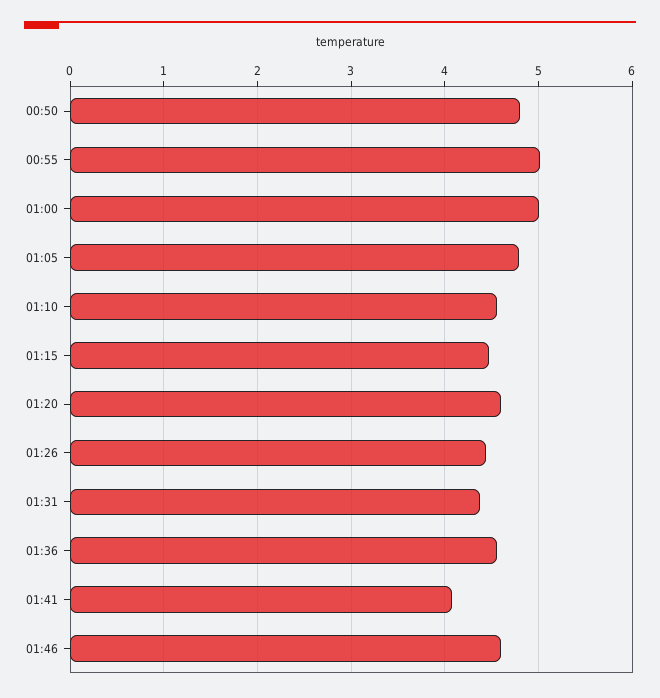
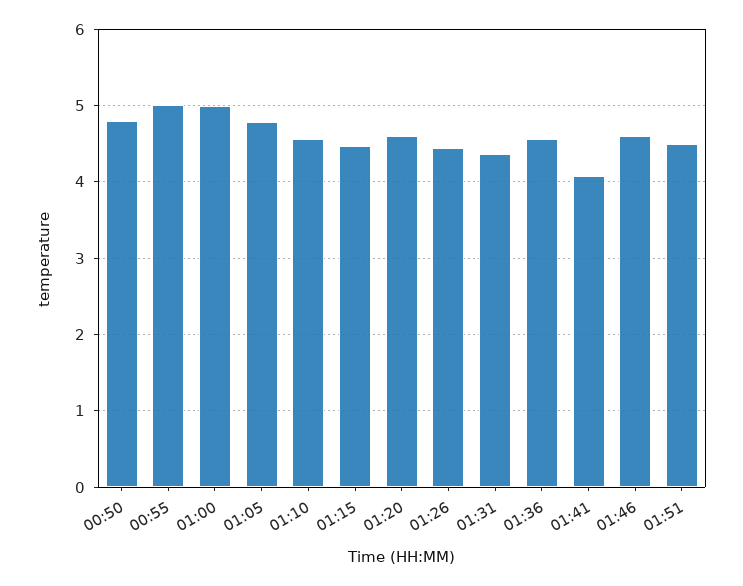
01:51: none -> 4.5

